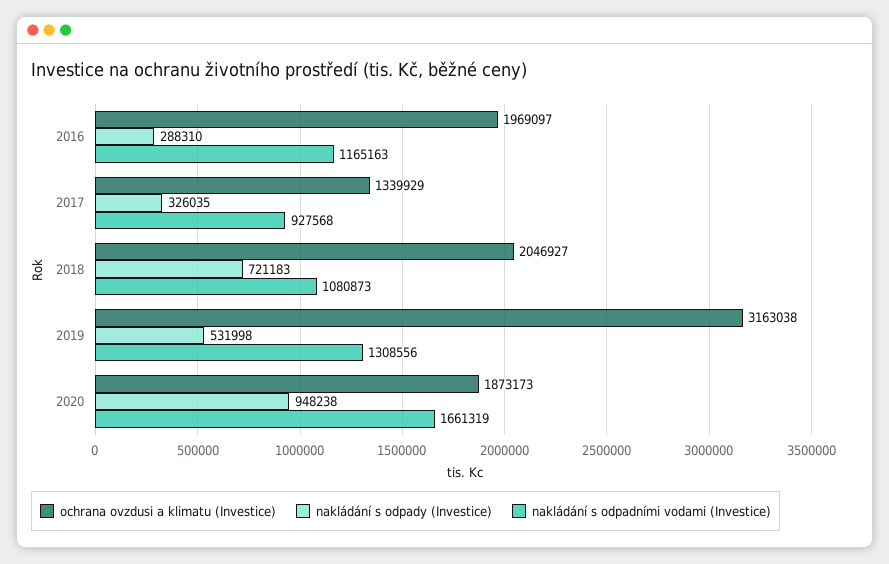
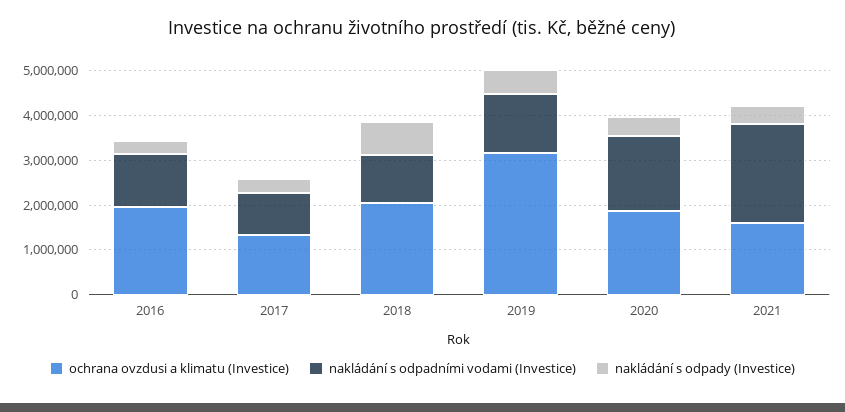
nakládání s odpady (Investice), 2020: 948238 -> 400000
ochrana ovzdusi a klimatu (Investice), 2021: none -> 1600000
nakládání s odpadními vodami (Investice), 2021: none -> 2200000
nakládání s odpady (Investice), 2021: none -> 400000

